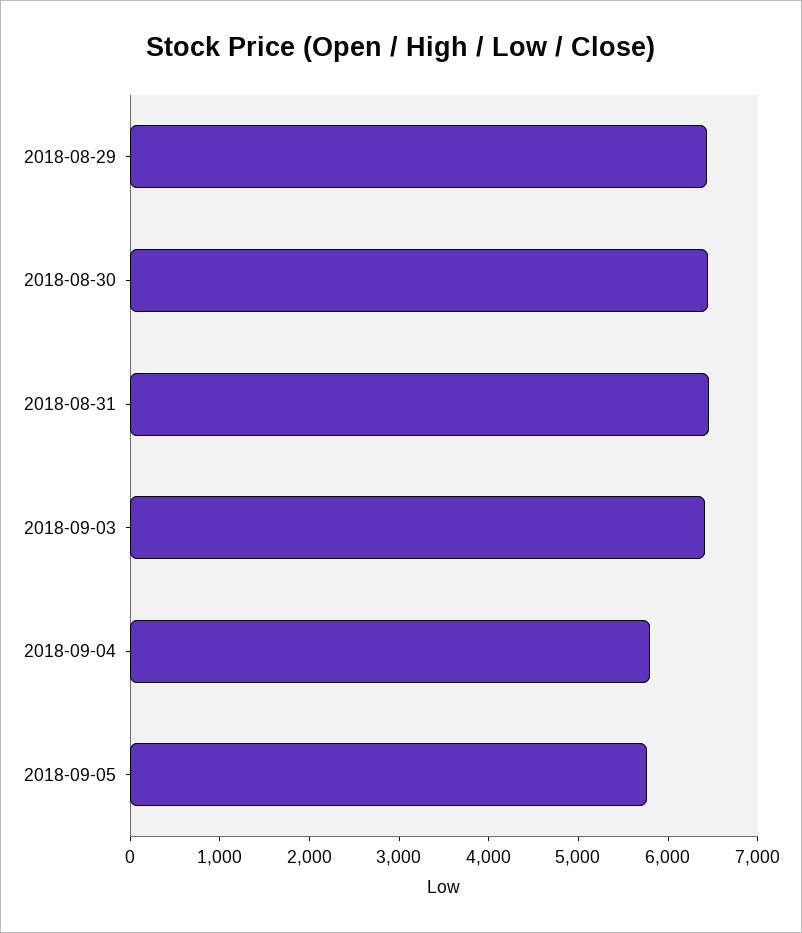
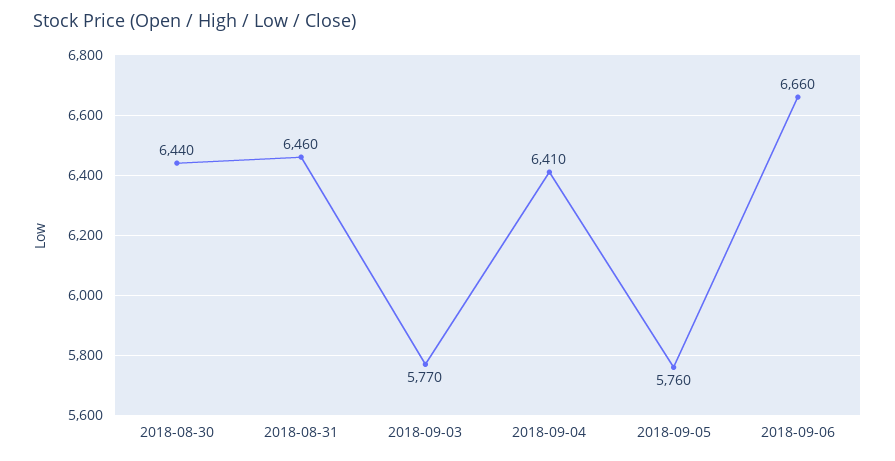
2018-08-29: 6400 -> none
2018-09-03: 6400 -> 5770
2018-09-04: 5800 -> 6410
2018-09-06: none -> 6660

